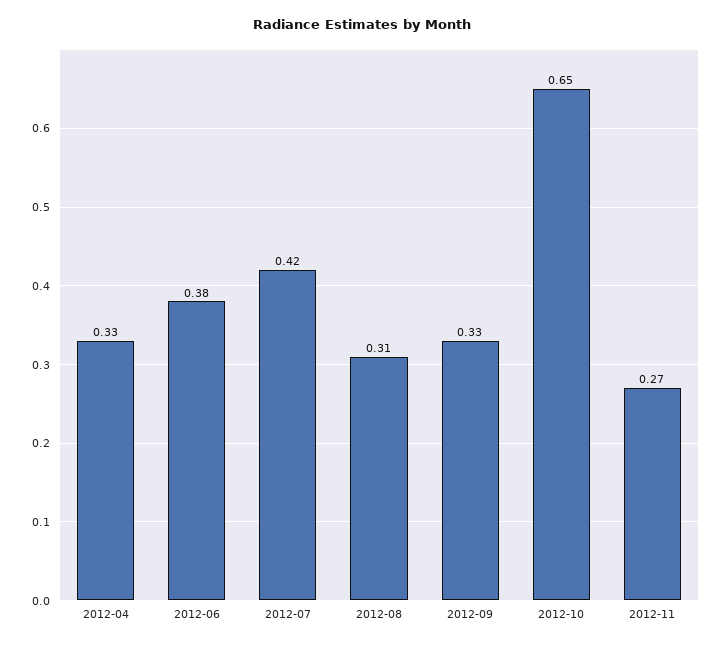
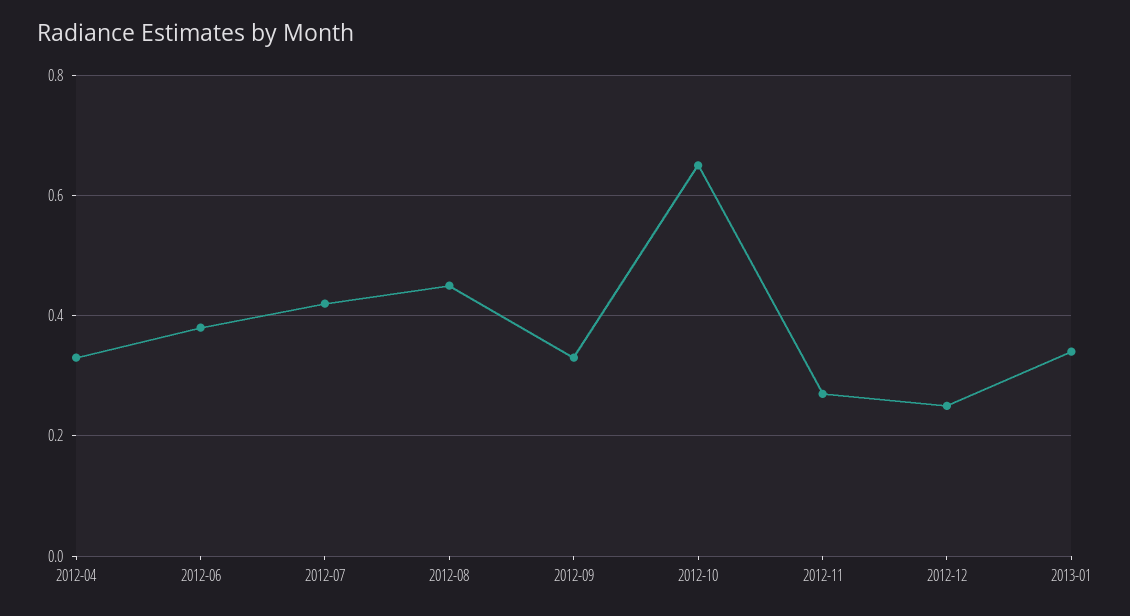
2012-08: 0.31 -> 0.45
2012-12: none -> 0.25
2013-01: none -> 0.35

